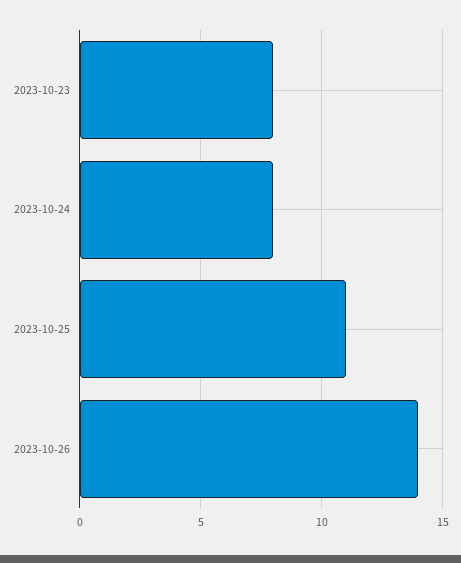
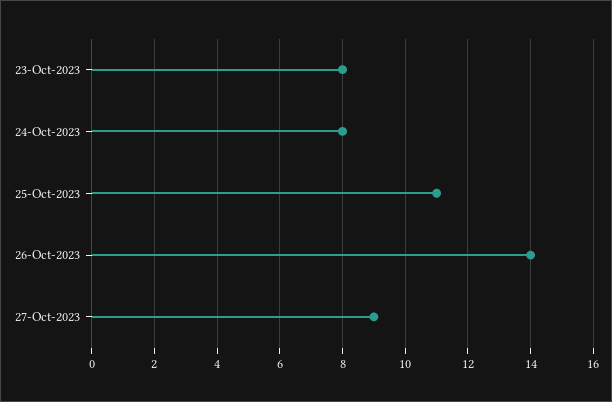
27-Oct-2023: none -> 9

